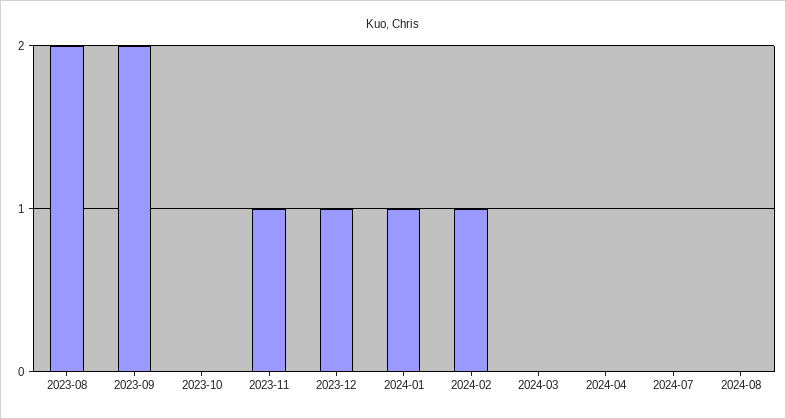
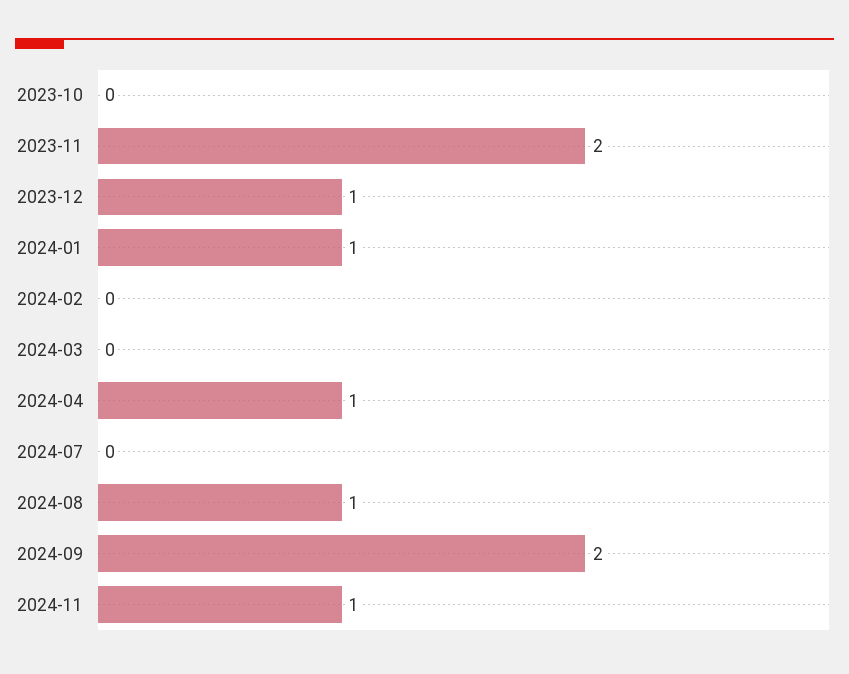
2023-08: 2 -> none
2023-09: 2 -> none
2023-11: 1 -> 2
2024-02: 1 -> 0
2024-04: 0 -> 1
2024-08: 0 -> 1
2024-09: none -> 2
2024-11: none -> 1

